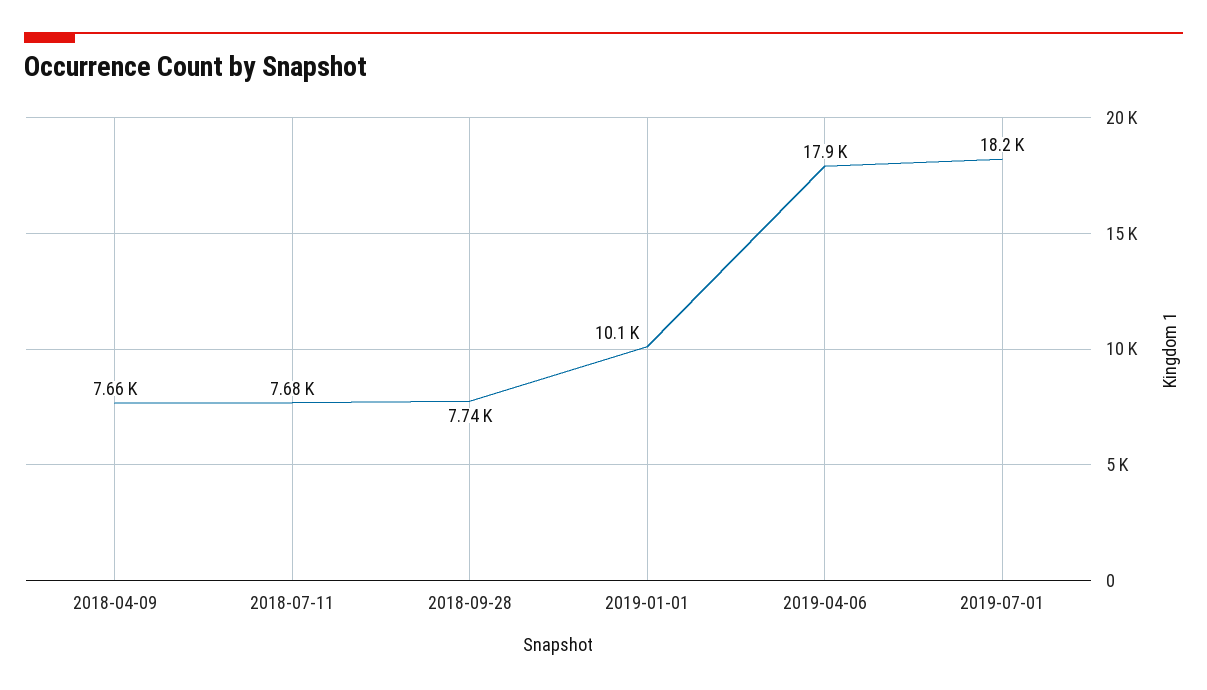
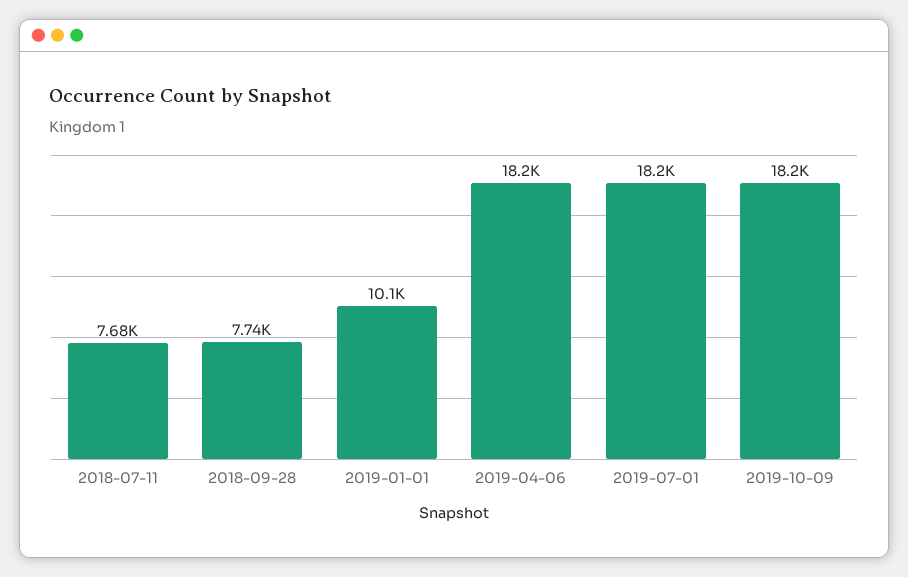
2018-04-09: 7660 -> none
2019-04-06: 17900 -> 18200
2019-10-09: none -> 18200

